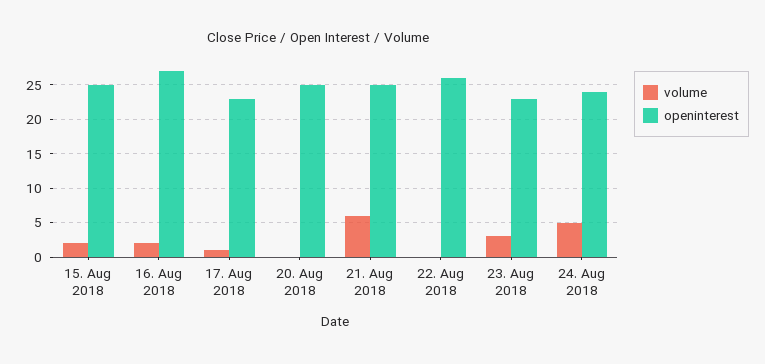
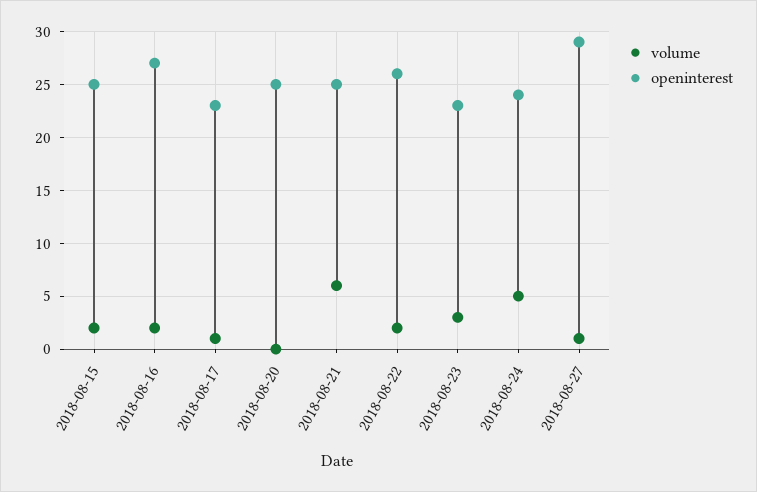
volume, 22. Aug 2018: 0 -> 2
volume, 2018-08-27: none -> 1
openinterest, 2018-08-27: none -> 29

